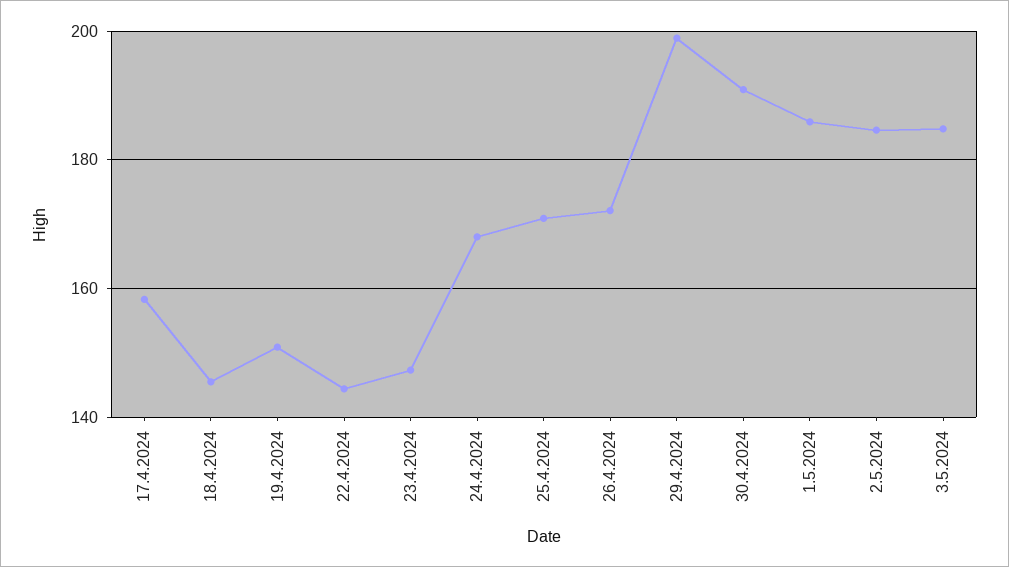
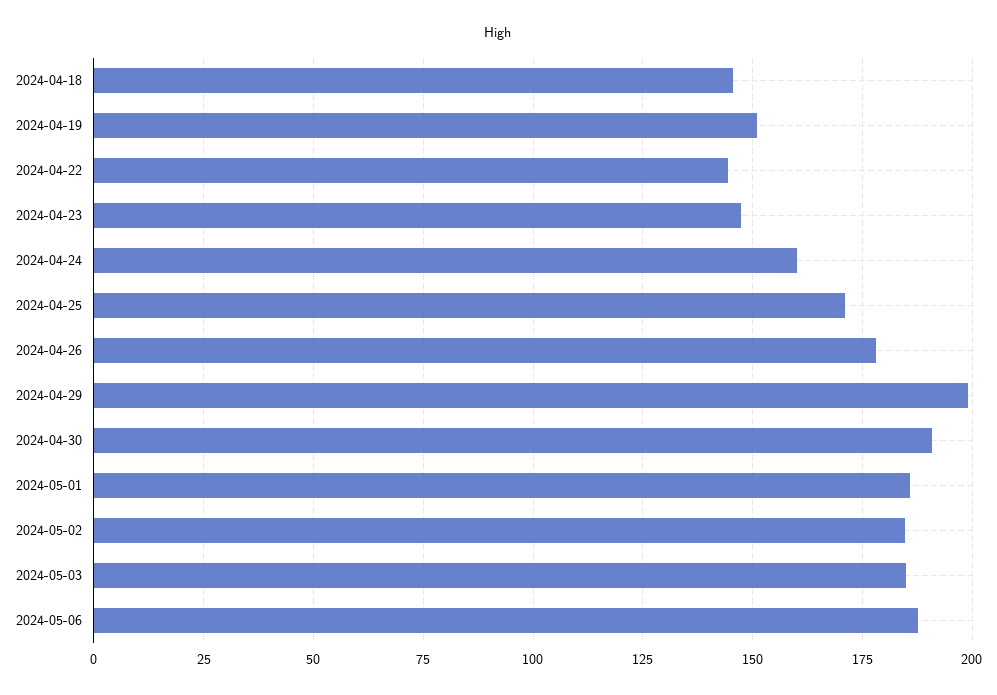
17.4.2024: 158 -> none
24.4.2024: 168 -> 160
26.4.2024: 172 -> 177.5
2024-05-06: none -> 187.5

